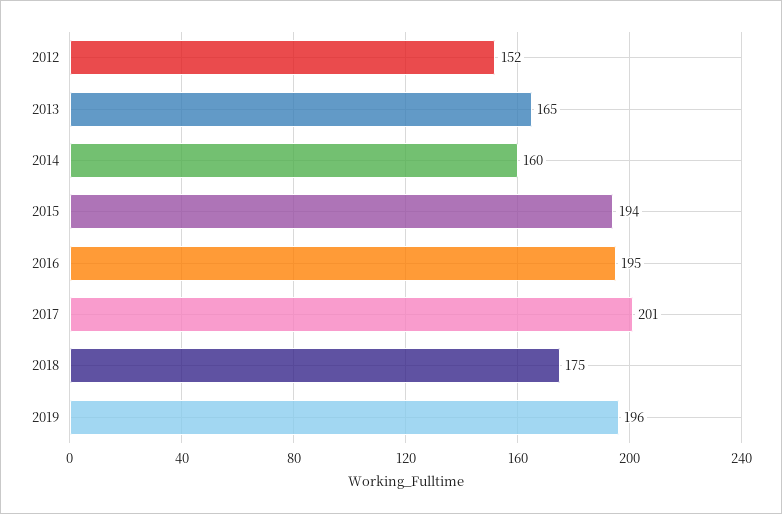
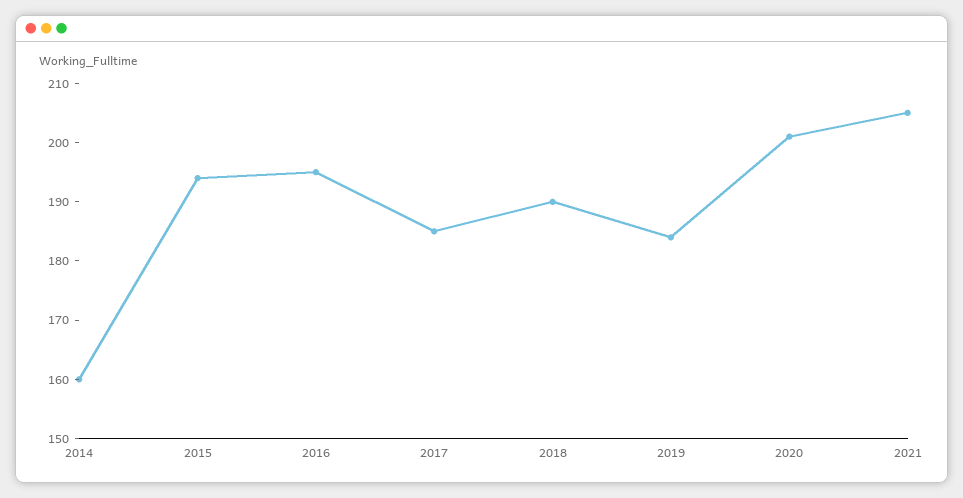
2012: 152 -> none
2013: 165 -> none
2017: 201 -> 185
2018: 175 -> 190
2019: 196 -> 185
2020: none -> 200
2021: none -> 205

